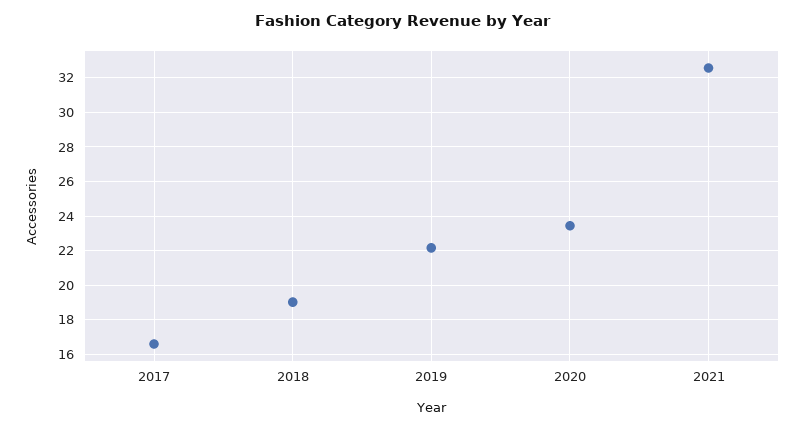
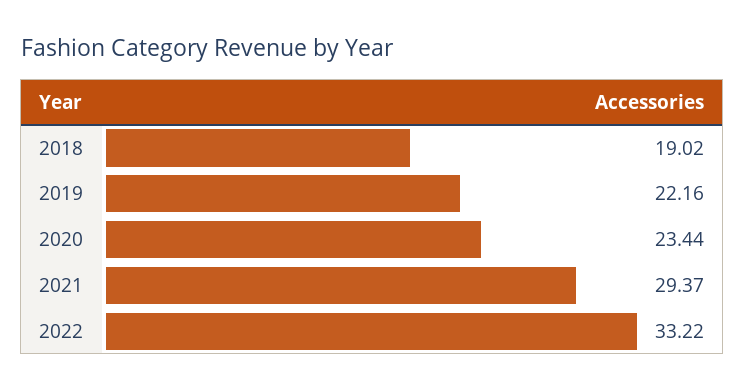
2017: 16.5 -> none
2021: 32.5 -> 29.37
2022: none -> 33.22

